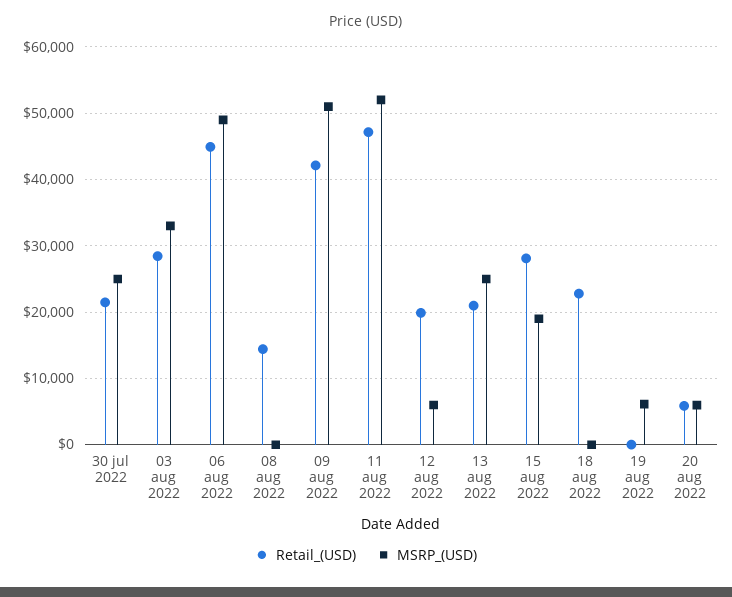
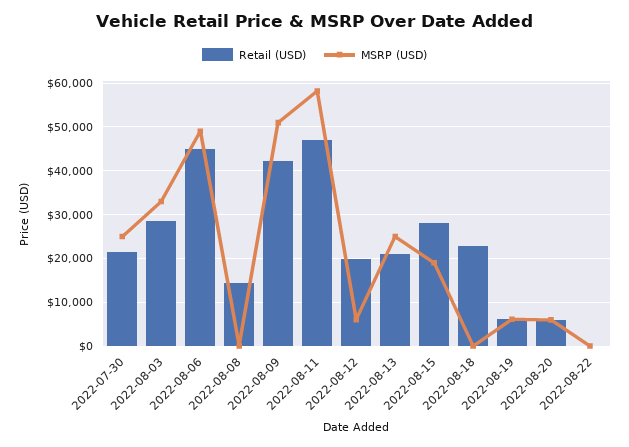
MSRP_(USD), 11 aug 2022: 52000 -> 58000
Retail_(USD), 19 aug 2022: 0 -> 6000
Retail_(USD), 2022-08-22: none -> 0
MSRP_(USD), 2022-08-22: none -> 0

